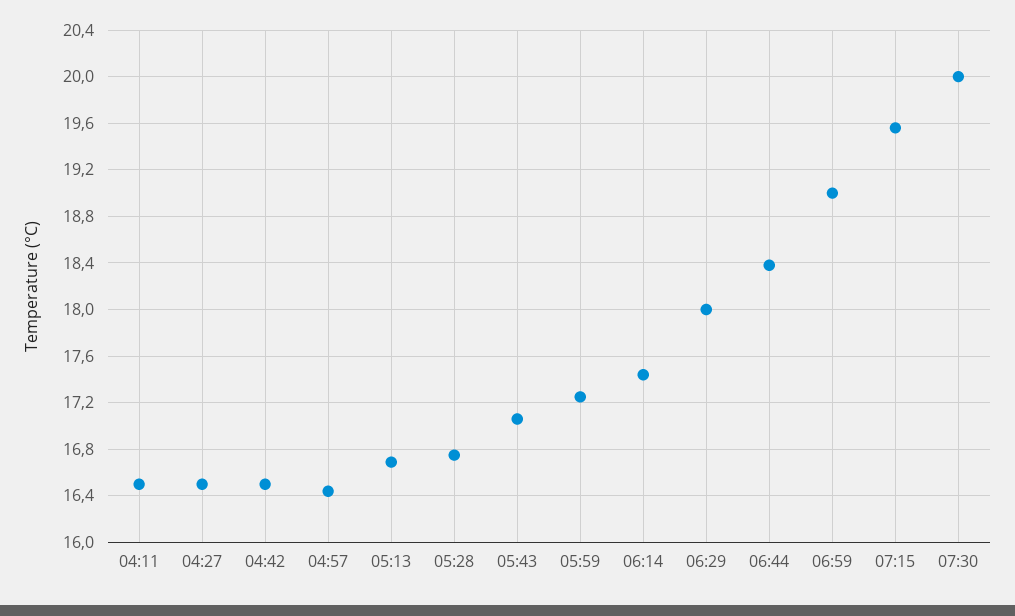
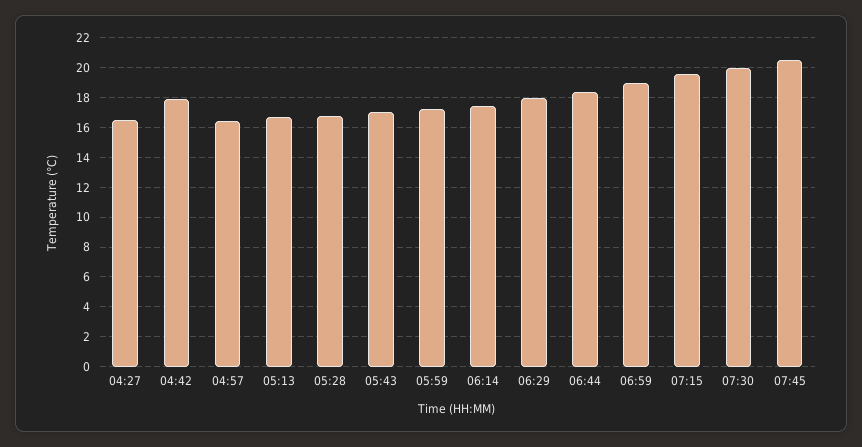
04:11: 16.5 -> none
04:42: 16.5 -> 18
07:45: none -> 20.5

